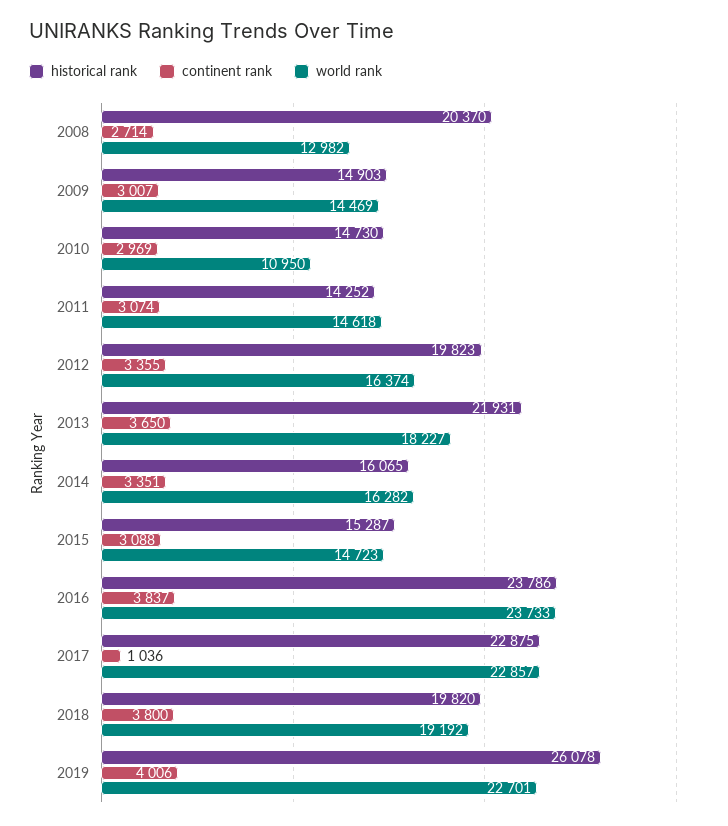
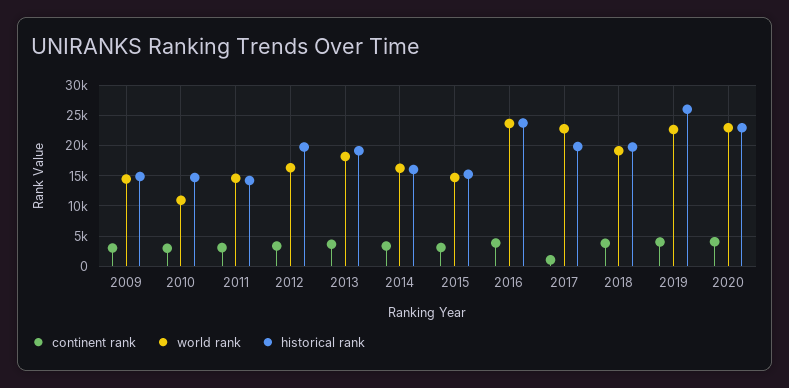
historical rank, 2008: 20370 -> none
continent rank, 2008: 2714 -> none
world rank, 2008: 12982 -> none
historical rank, 2013: 21931 -> 19000
historical rank, 2017: 22875 -> 20000
continent rank, 2020: none -> 4000
world rank, 2020: none -> 23000
historical rank, 2020: none -> 23000

